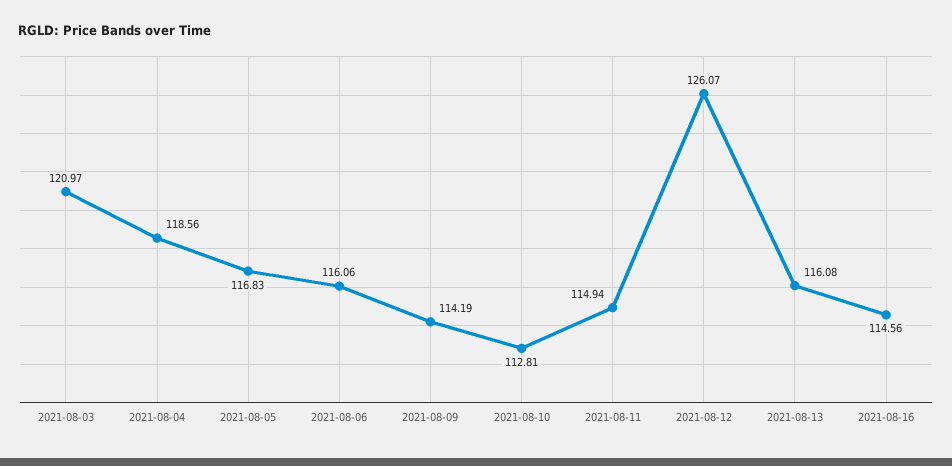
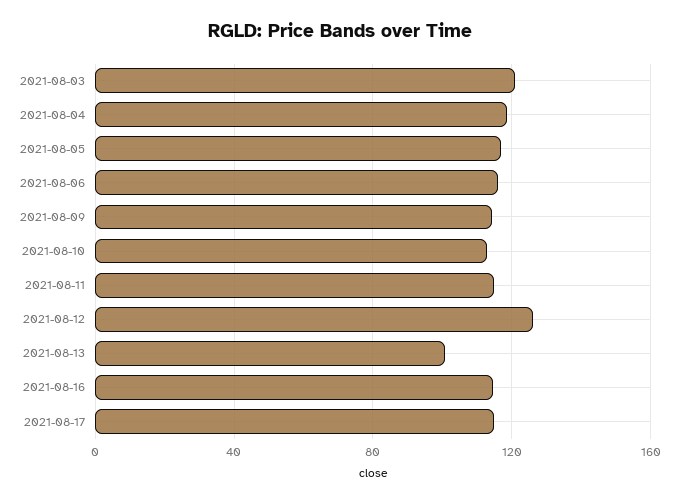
2021-08-13: 116.08 -> 100
2021-08-17: none -> 115

